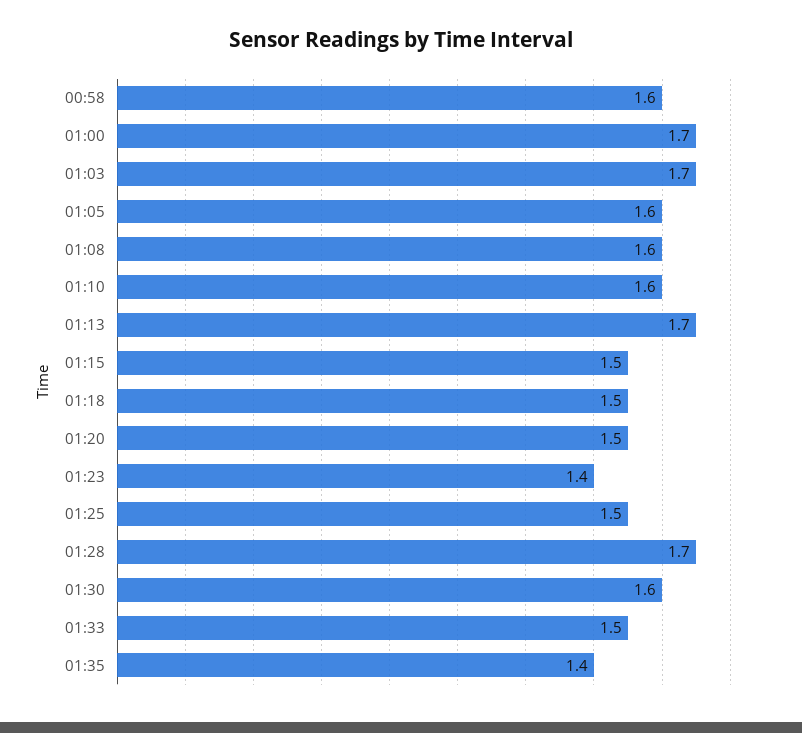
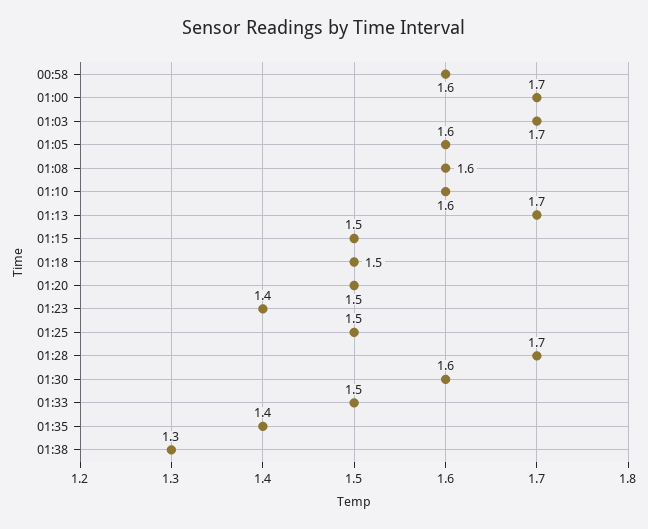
01:38: none -> 1.3

